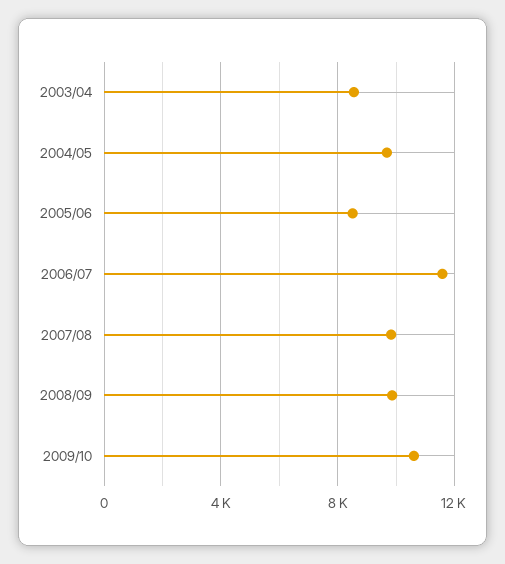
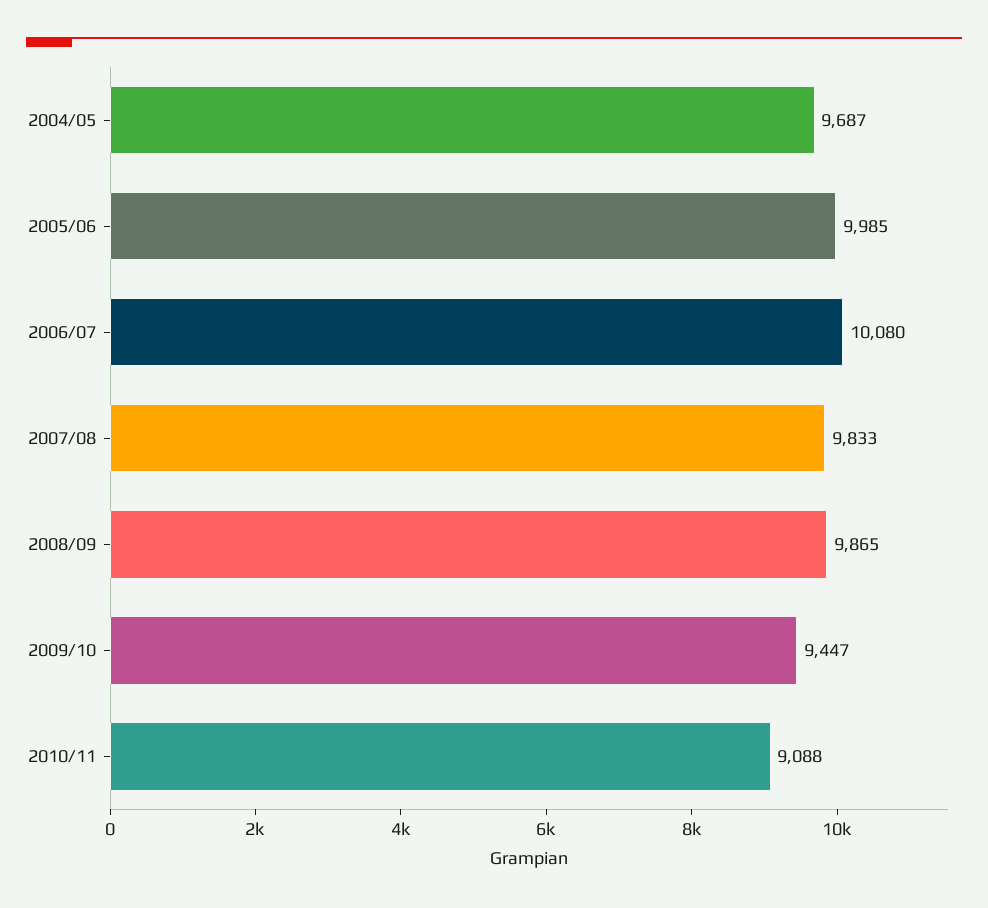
2003/04: 8500 -> none
2005/06: 8500 -> 9985
2006/07: 11500 -> 10080
2009/10: 10500 -> 9447
2010/11: none -> 9088

